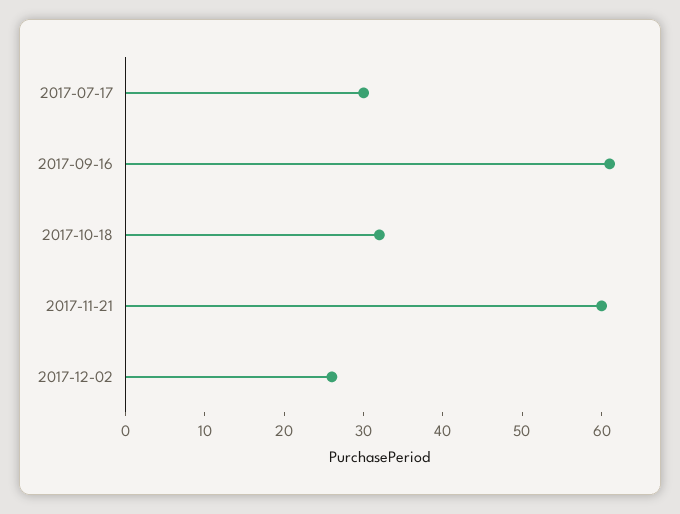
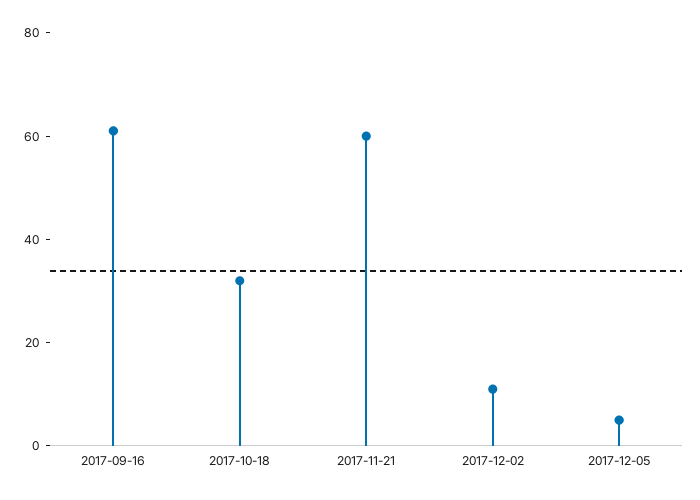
2017-07-17: 30 -> none
2017-12-02: 25 -> 10
2017-12-05: none -> 5

